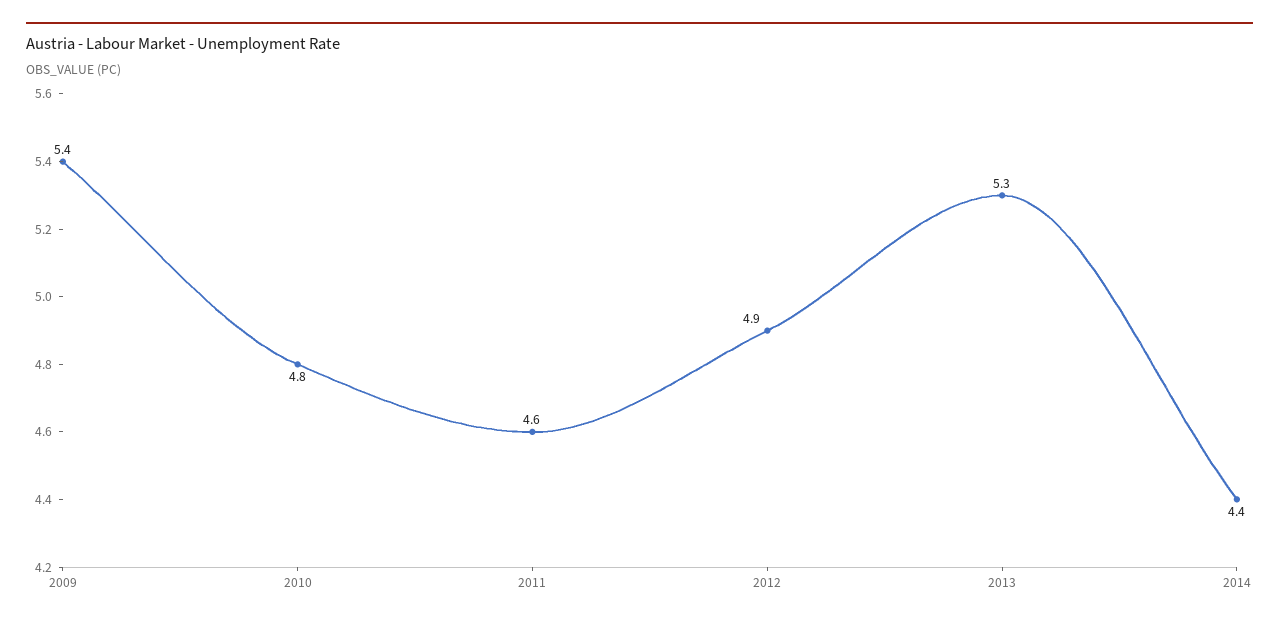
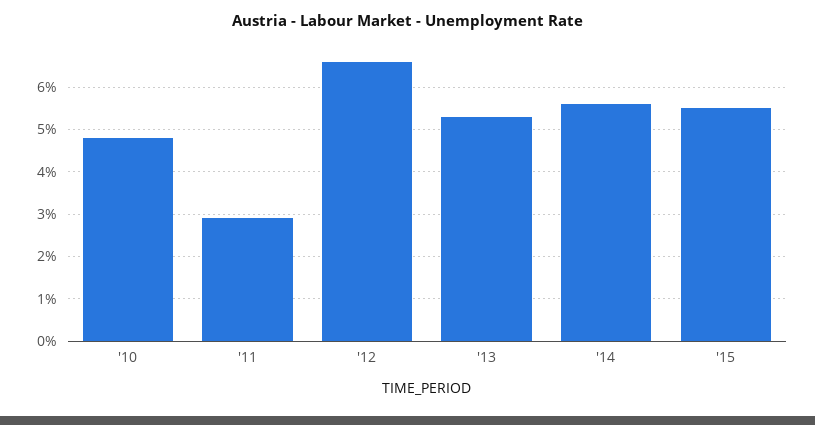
2009: 5.4 -> none
2011: 4.6 -> 3
2012: 4.9 -> 6.5
2014: 4.4 -> 5.5
'15: none -> 5.5

